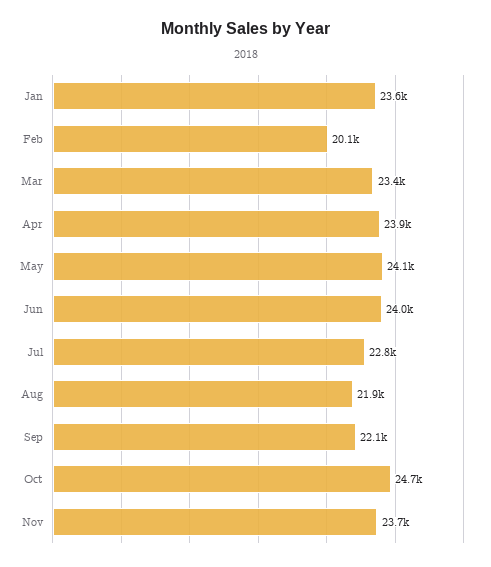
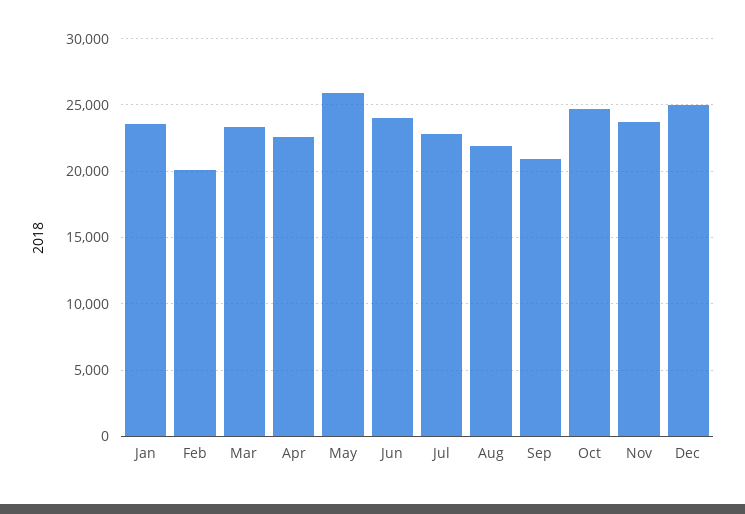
Apr: 23900 -> 22500
May: 24100 -> 26000
Sep: 22100 -> 21000
Dec: none -> 25000

